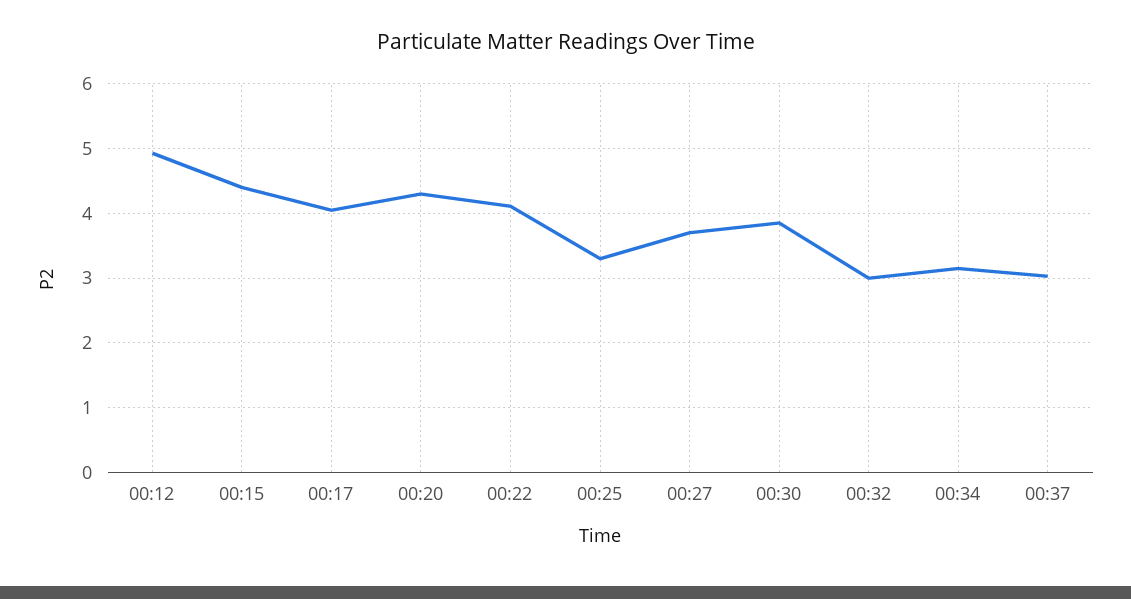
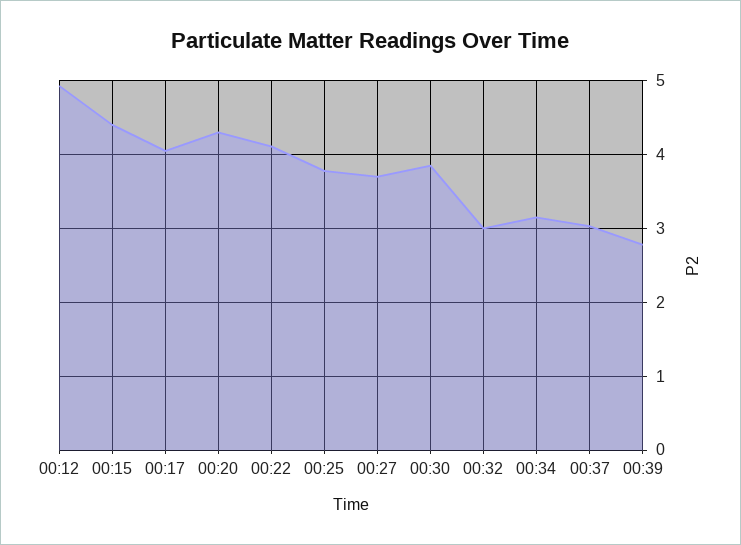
00:25: 3.3 -> 3.8
00:39: none -> 2.8

